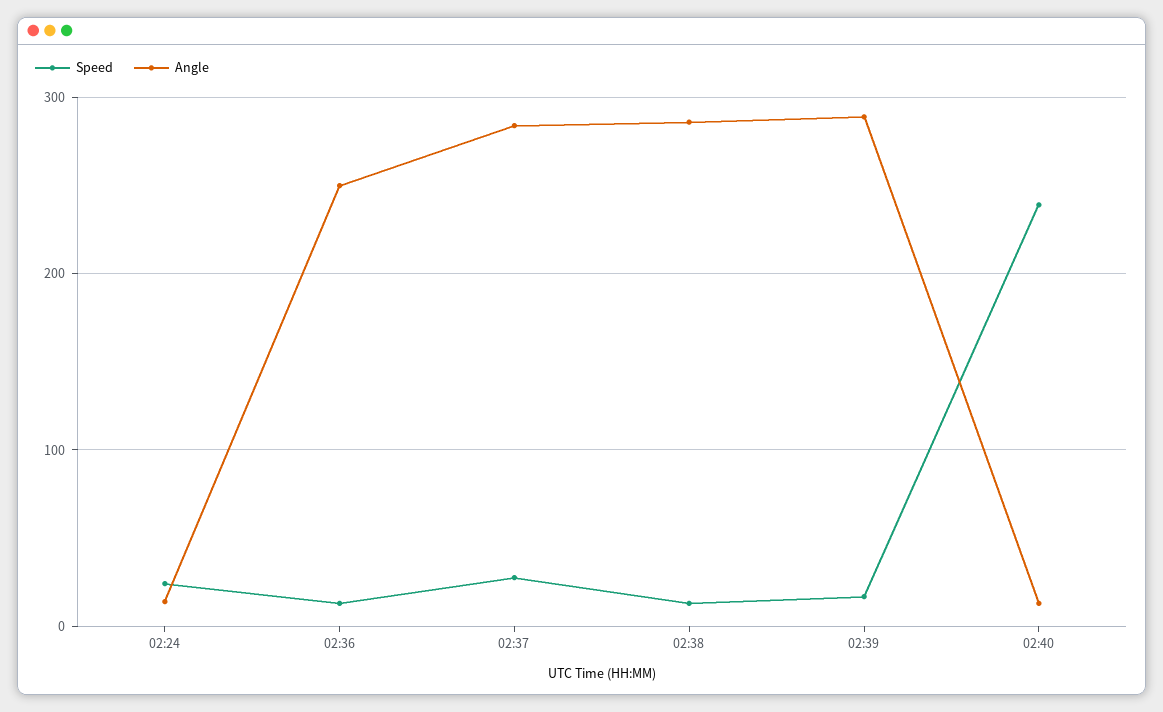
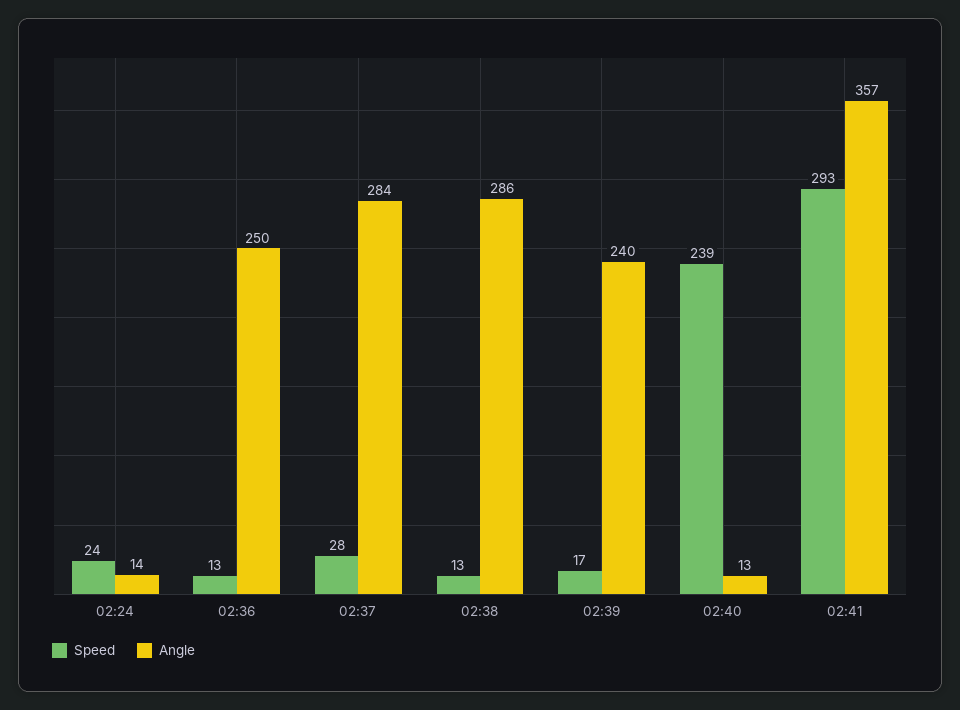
Angle, 02:39: 290 -> 240
Speed, 02:41: none -> 293
Angle, 02:41: none -> 357

